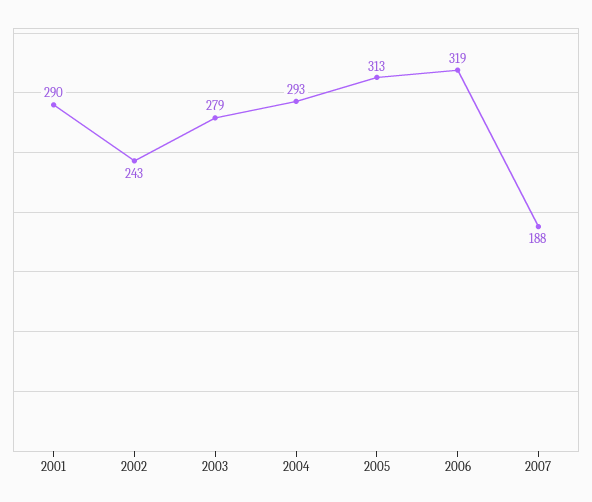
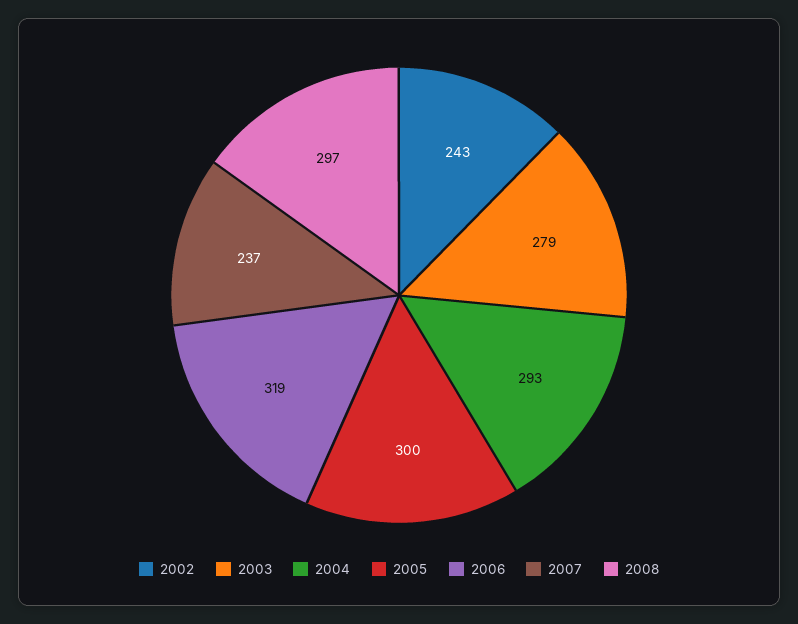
2001: 290 -> none
2005: 313 -> 300
2007: 188 -> 237
2008: none -> 297

